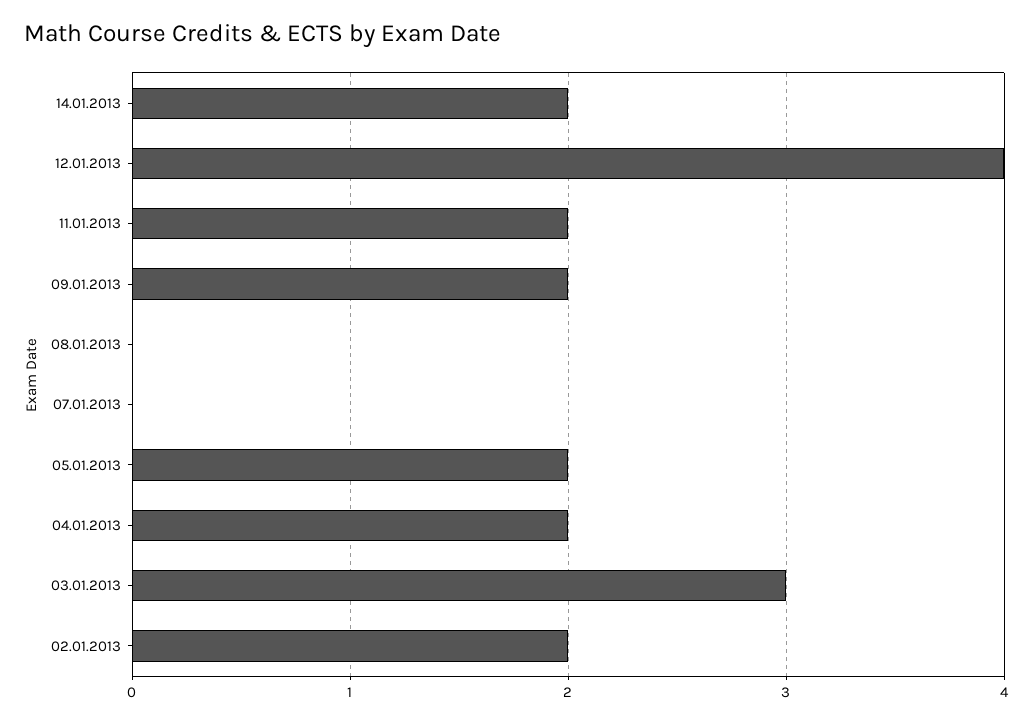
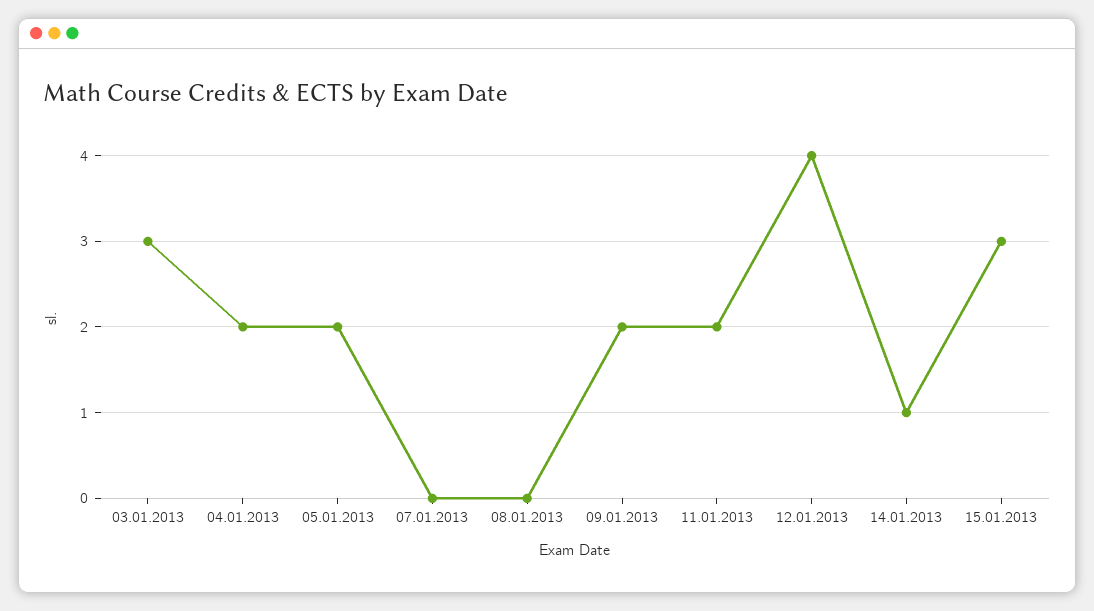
14.01.2013: 2 -> 1
02.01.2013: 2 -> none
15.01.2013: none -> 3

